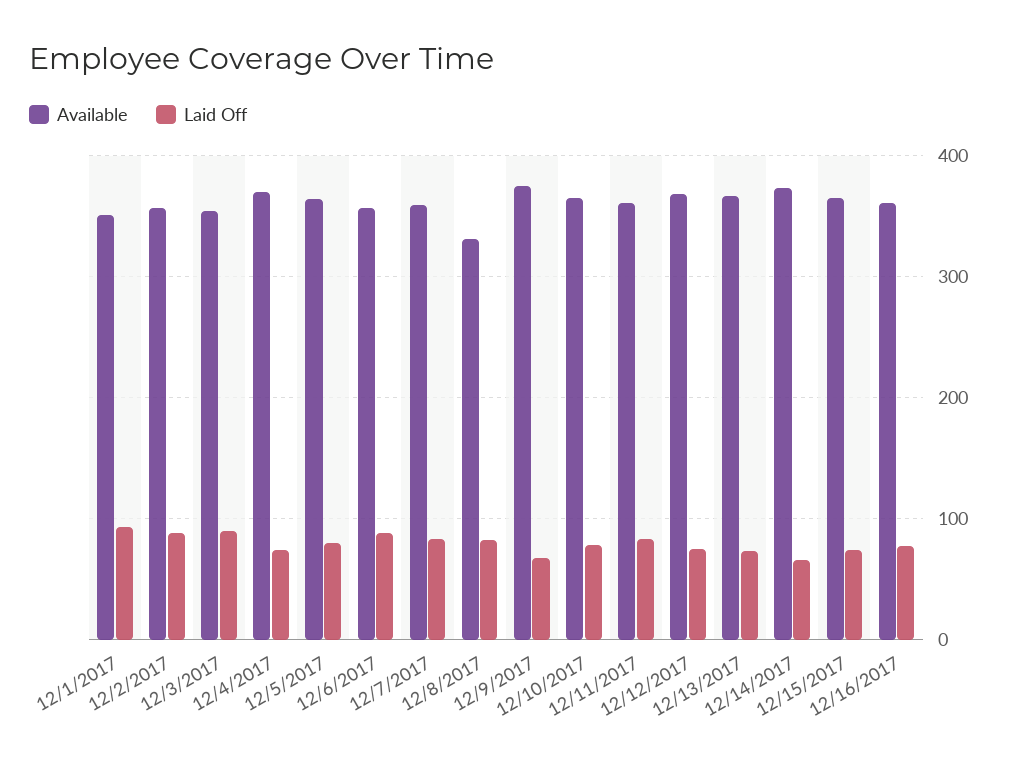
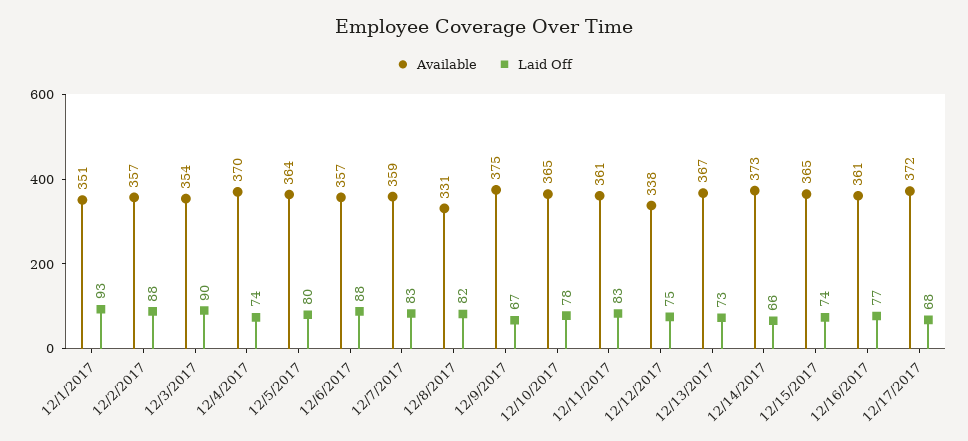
Available, 12/12/2017: 370 -> 338
Available, 12/17/2017: none -> 372
Laid Off, 12/17/2017: none -> 68

